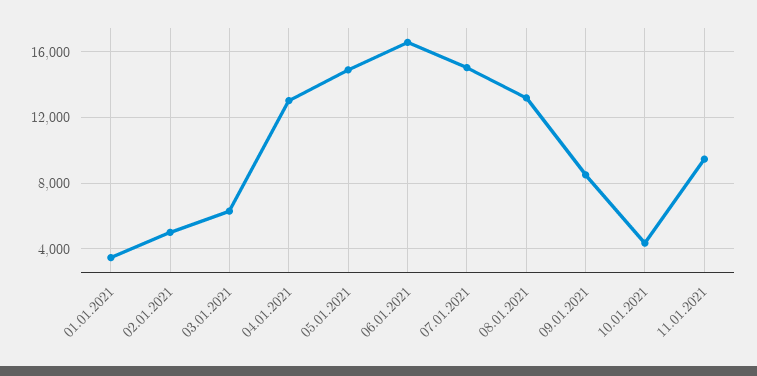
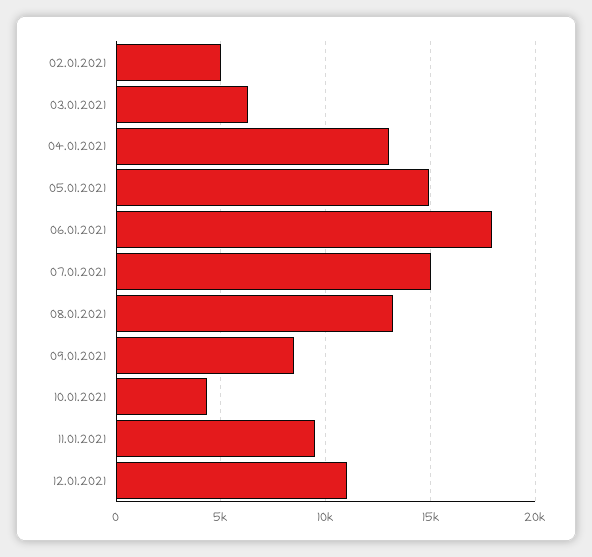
01.01.2021: 3500 -> none
06.01.2021: 16500 -> 18000
12.01.2021: none -> 11000

